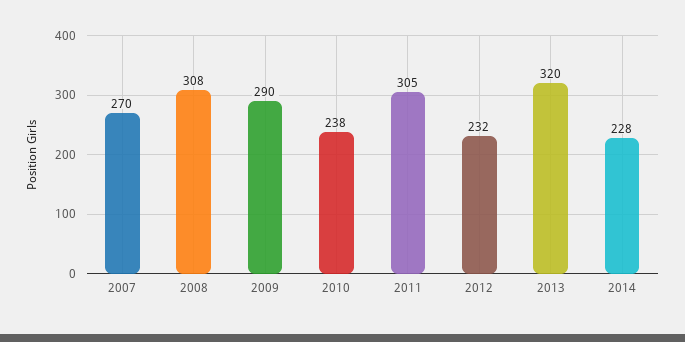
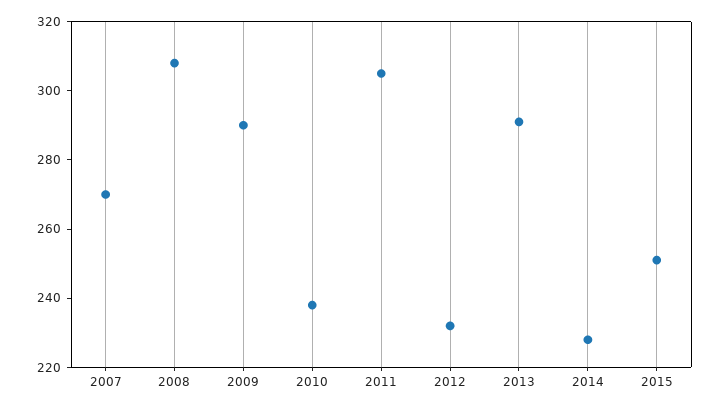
2013: 320 -> 290
2015: none -> 250

